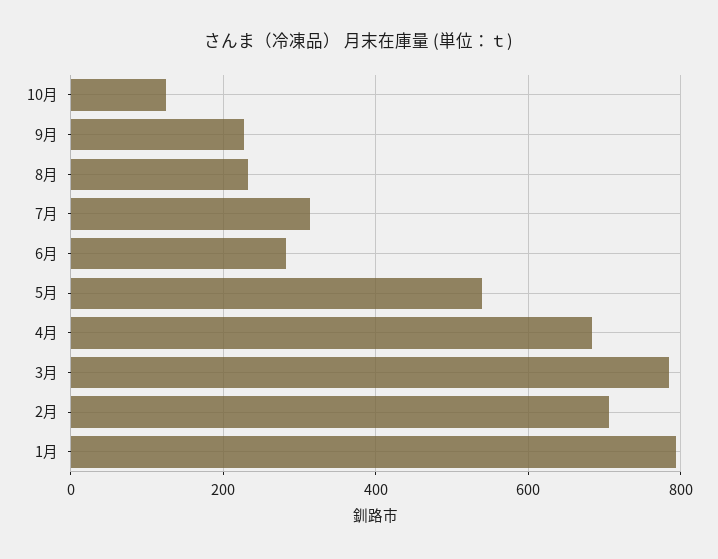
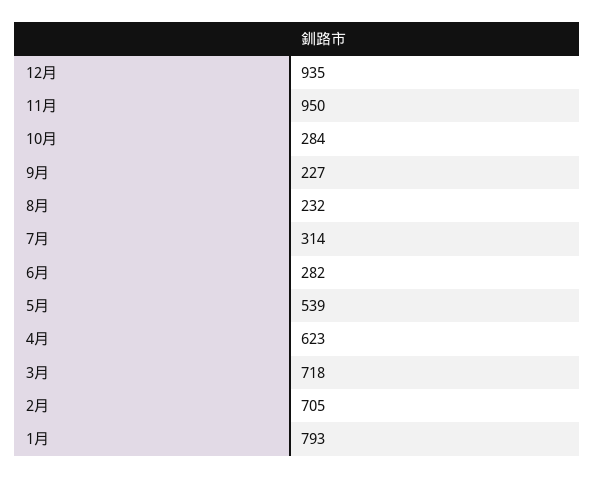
10月: 120 -> 284
4月: 680 -> 623
3月: 780 -> 718
12月: none -> 935
11月: none -> 950

